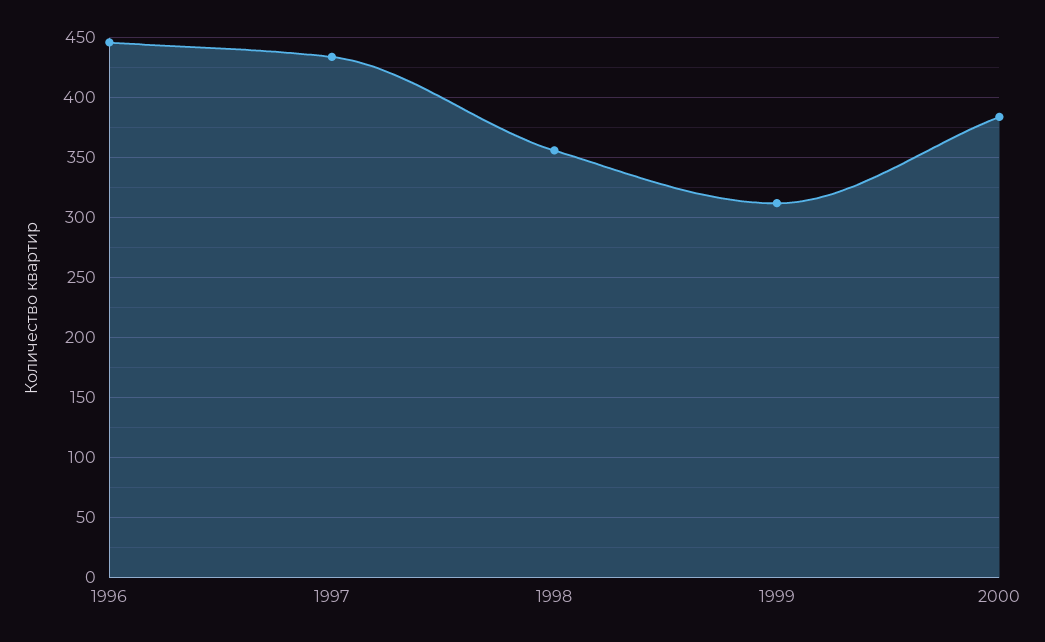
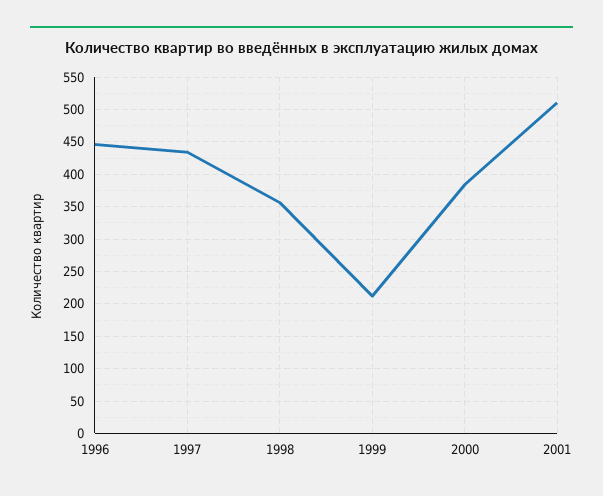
1999: 310 -> 210
2001: none -> 510

